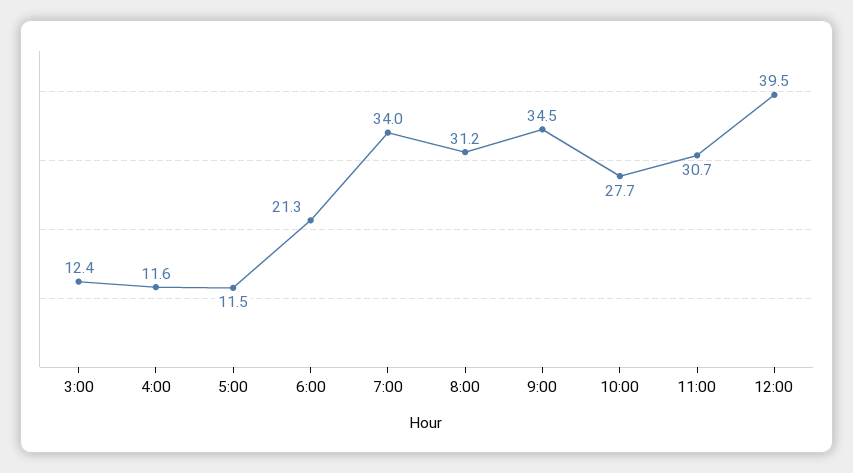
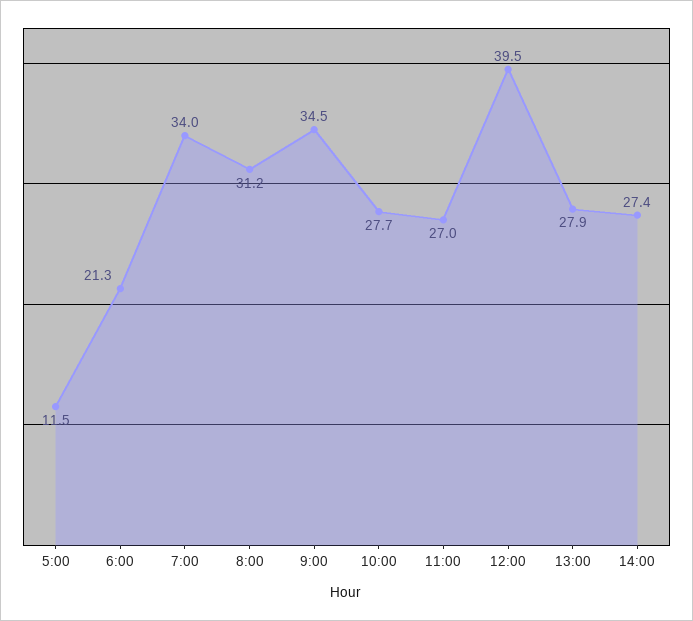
3:00: 12.4 -> none
4:00: 11.6 -> none
11:00: 30.7 -> 27
13:00: none -> 27.9
14:00: none -> 27.4

